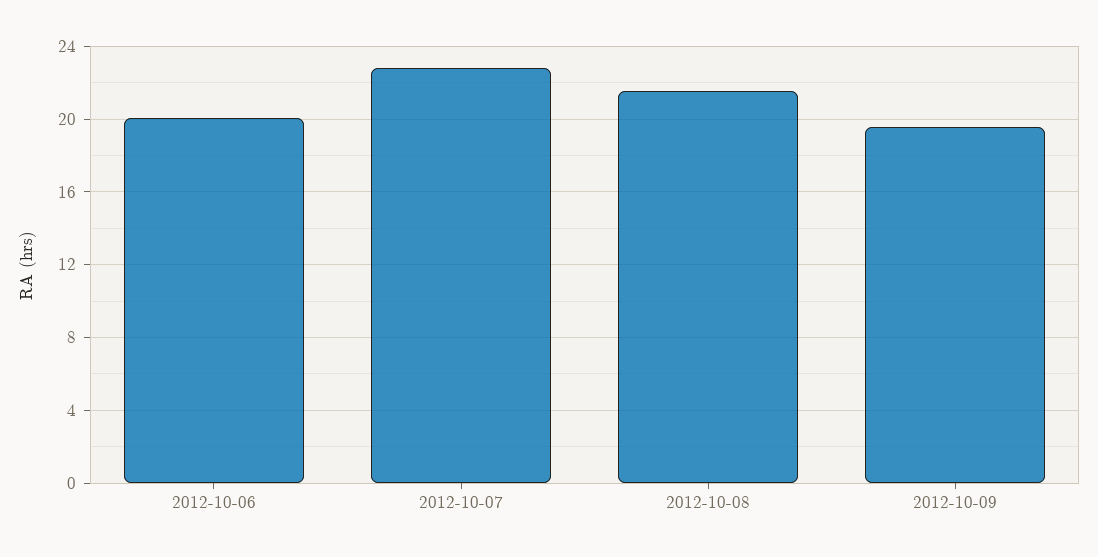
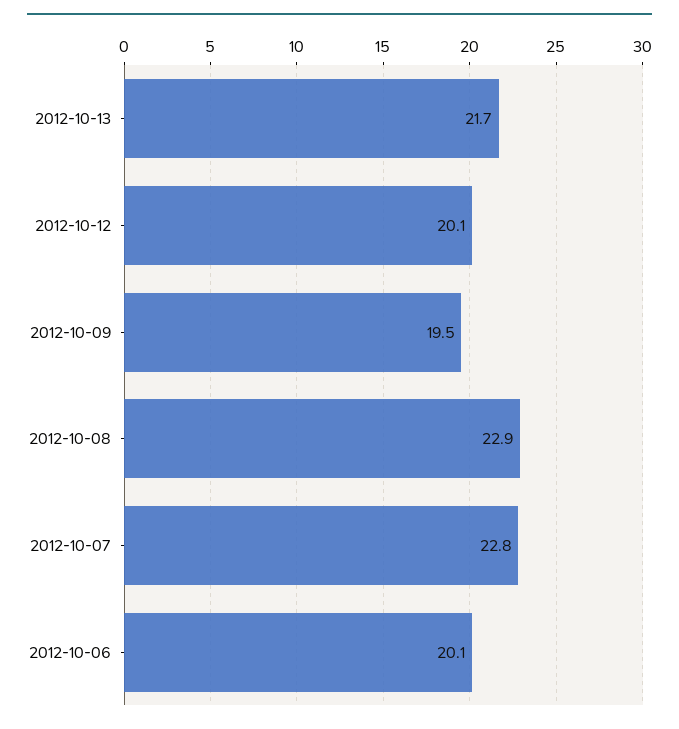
2012-10-08: 21.5 -> 22.9
2012-10-13: none -> 21.7
2012-10-12: none -> 20.1

